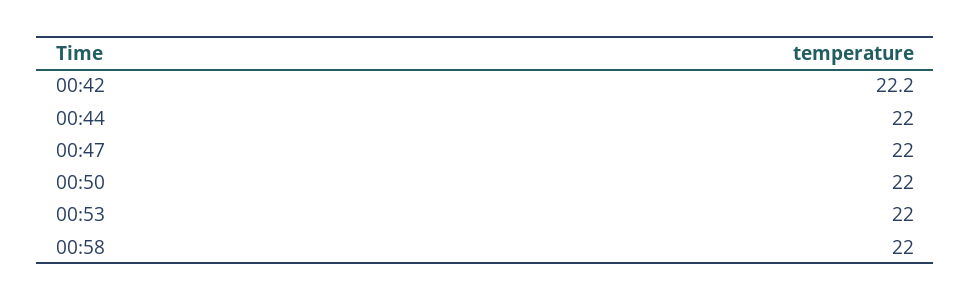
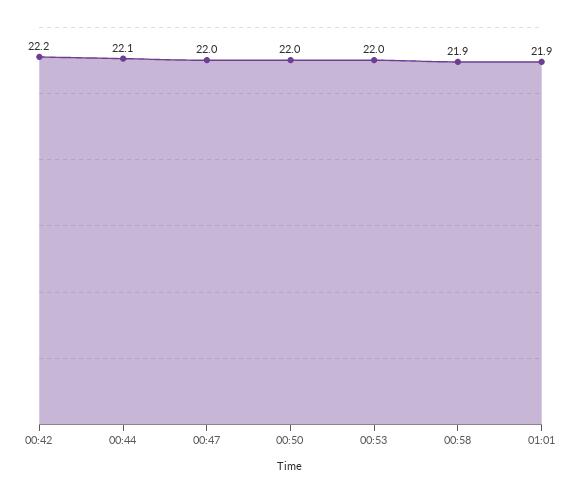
00:44: 22 -> 22.1
00:58: 22 -> 21.9
01:01: none -> 21.9

